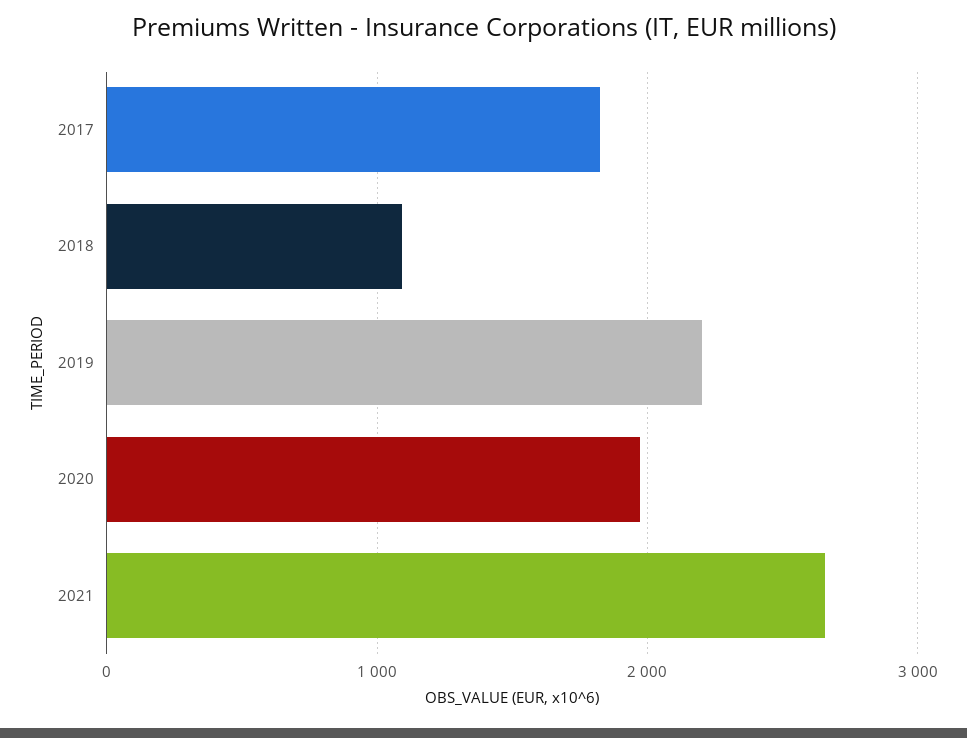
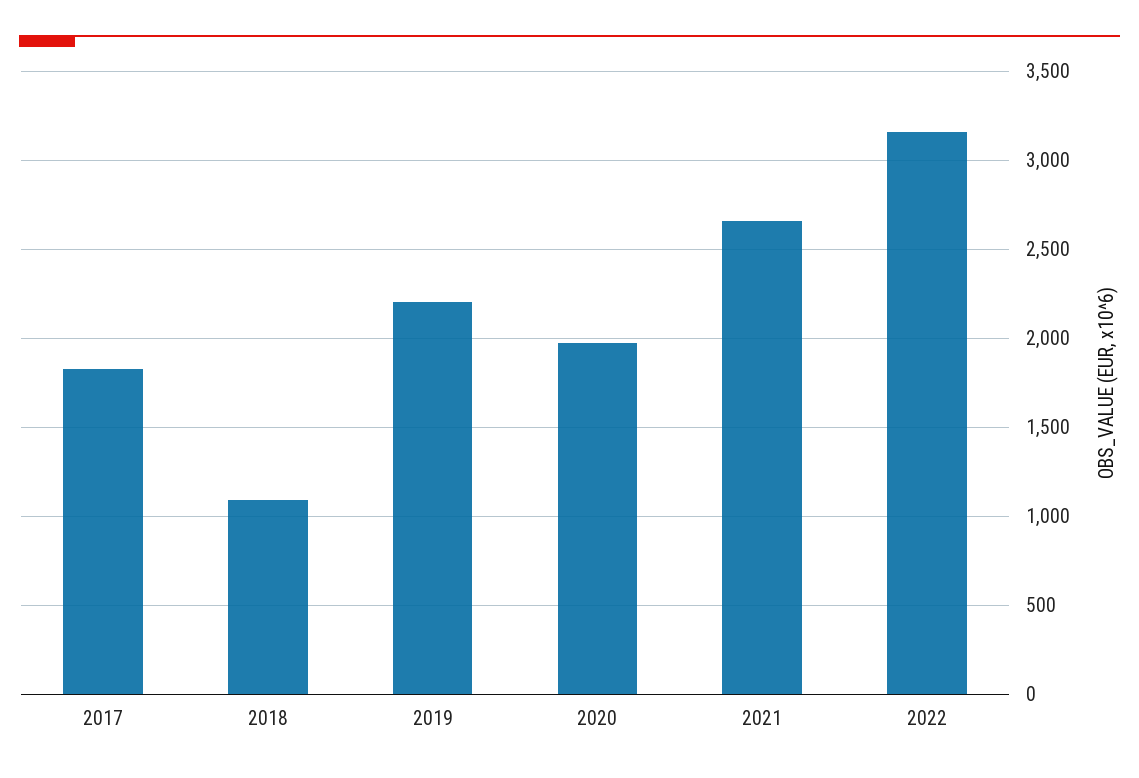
2022: none -> 3150

